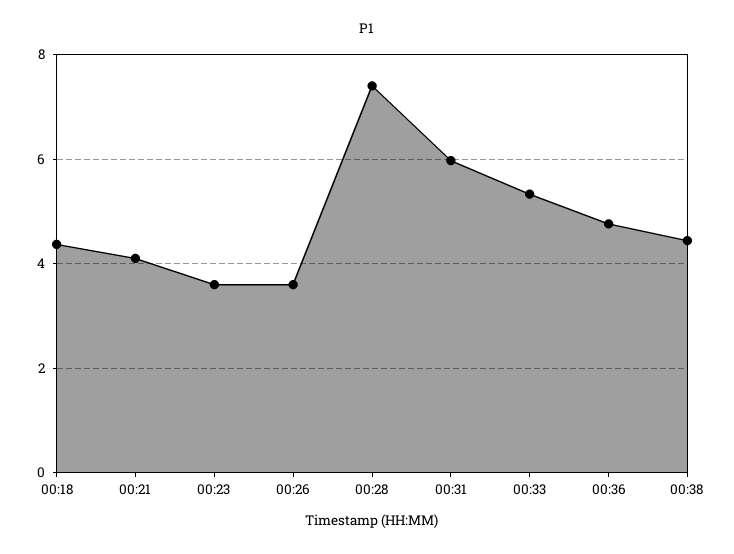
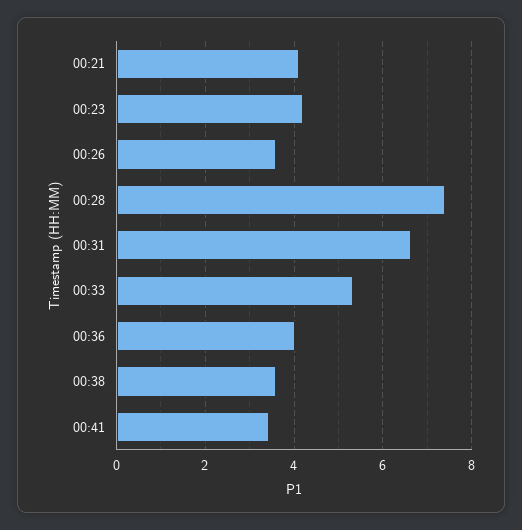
00:18: 4.4 -> none
00:23: 3.6 -> 4.2
00:31: 6 -> 6.6
00:36: 4.8 -> 4
00:38: 4.4 -> 3.6
00:41: none -> 3.4

